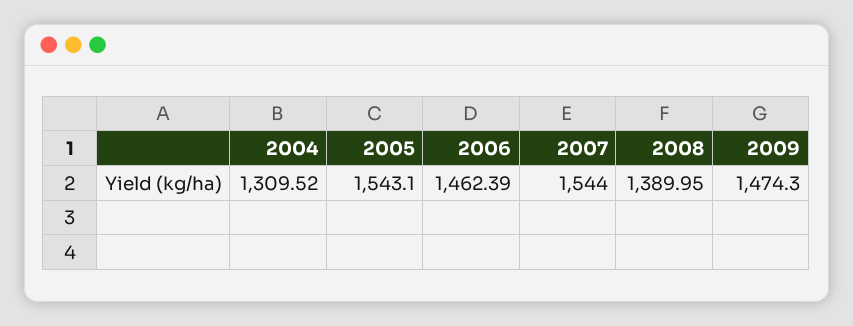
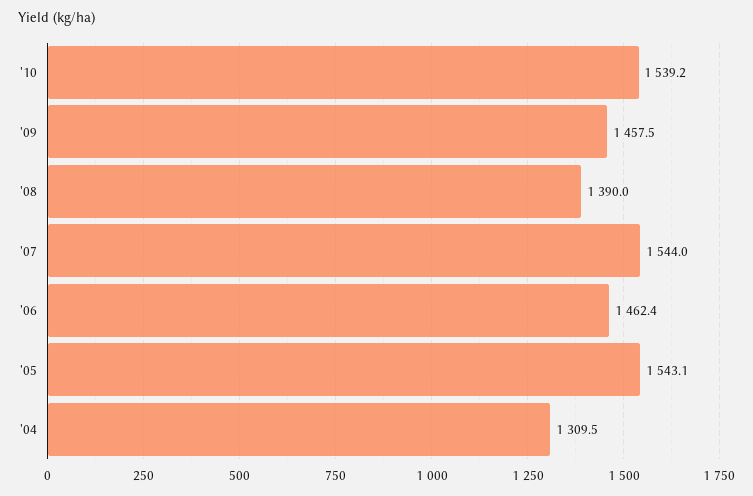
2009: 1474.3 -> 1457.5
'10: none -> 1539.2

